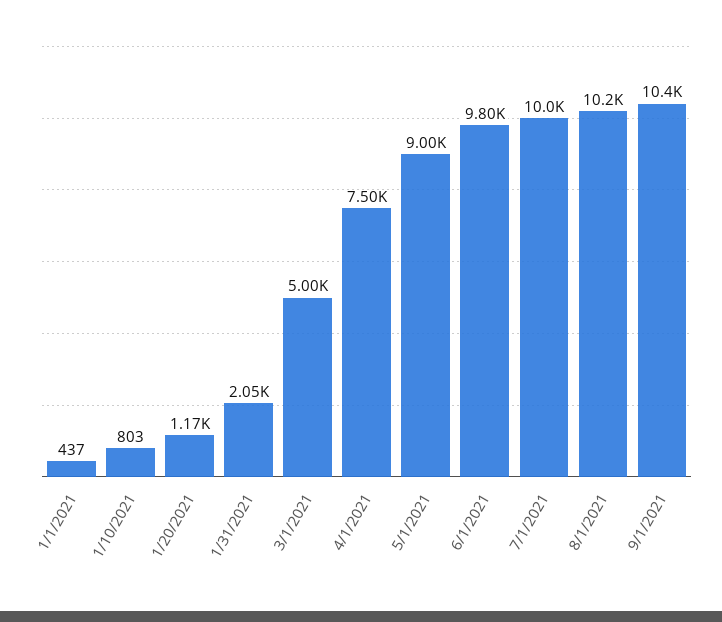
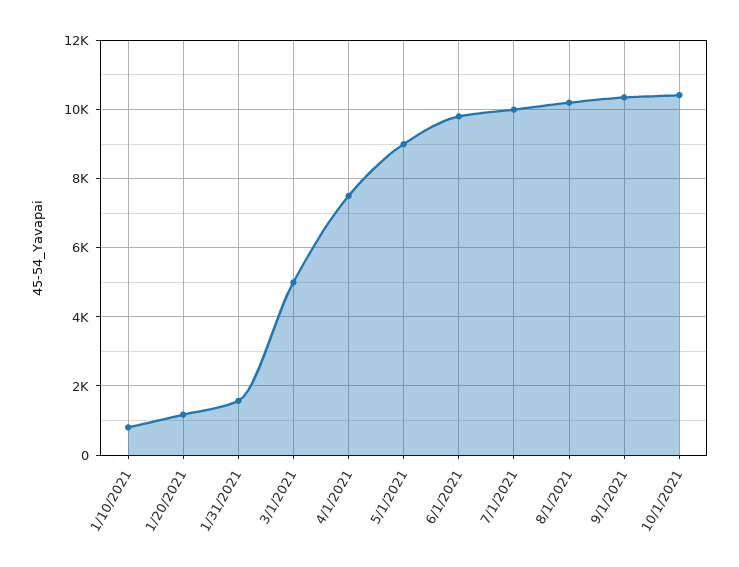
1/1/2021: 437 -> none
1/31/2021: 2050 -> 1600
10/1/2021: none -> 10400

